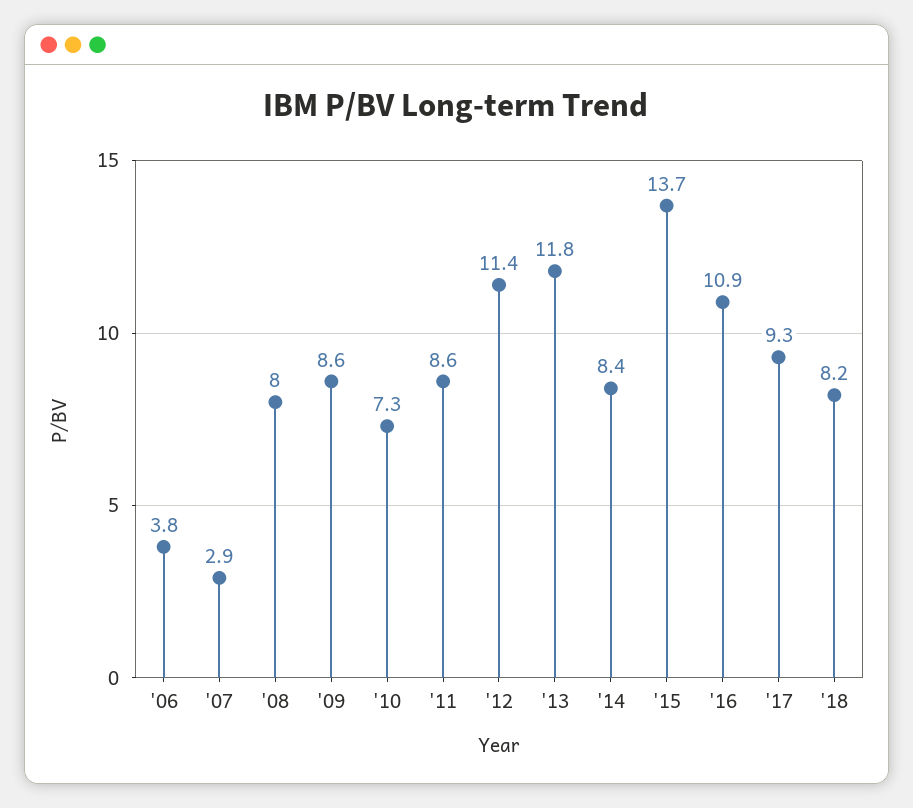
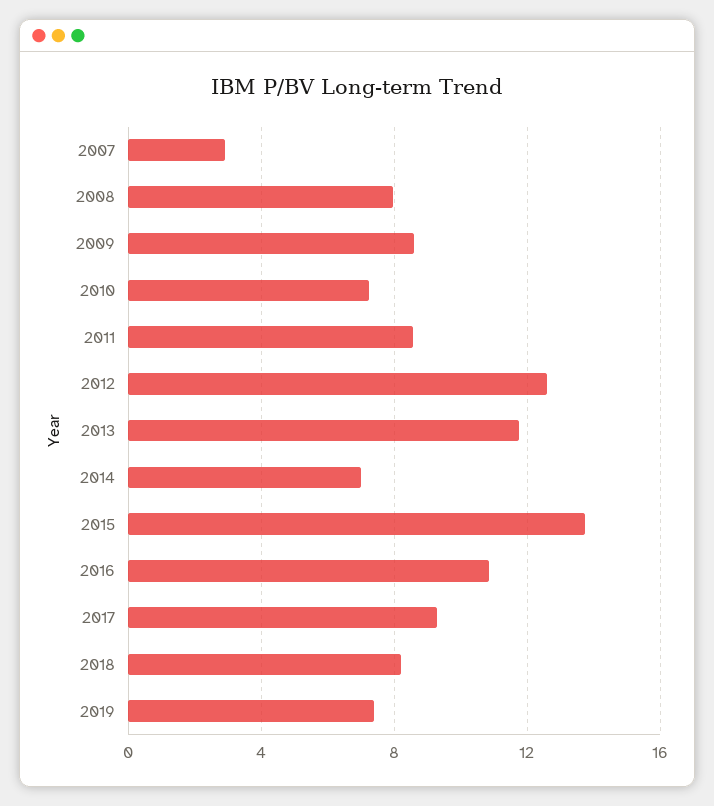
'06: 3.8 -> none
'12: 11.4 -> 12.5
'14: 8.4 -> 7
2019: none -> 7.5

